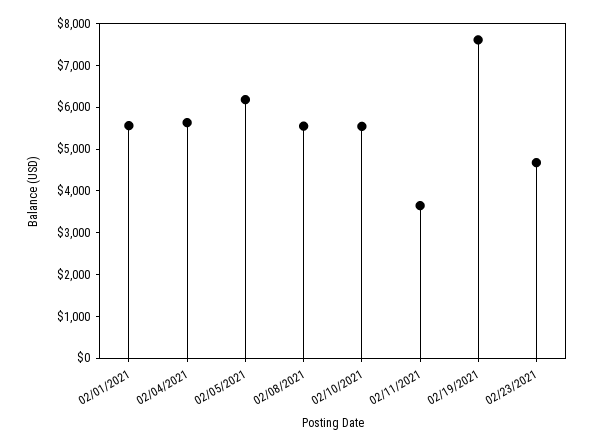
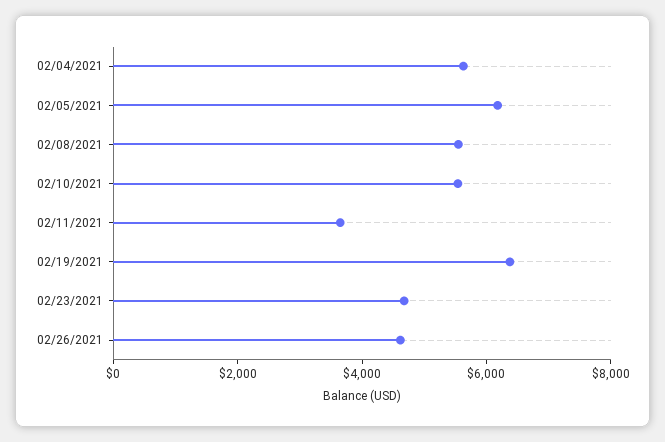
02/01/2021: 5600 -> none
02/19/2021: 7600 -> 6500
02/26/2021: none -> 4500

